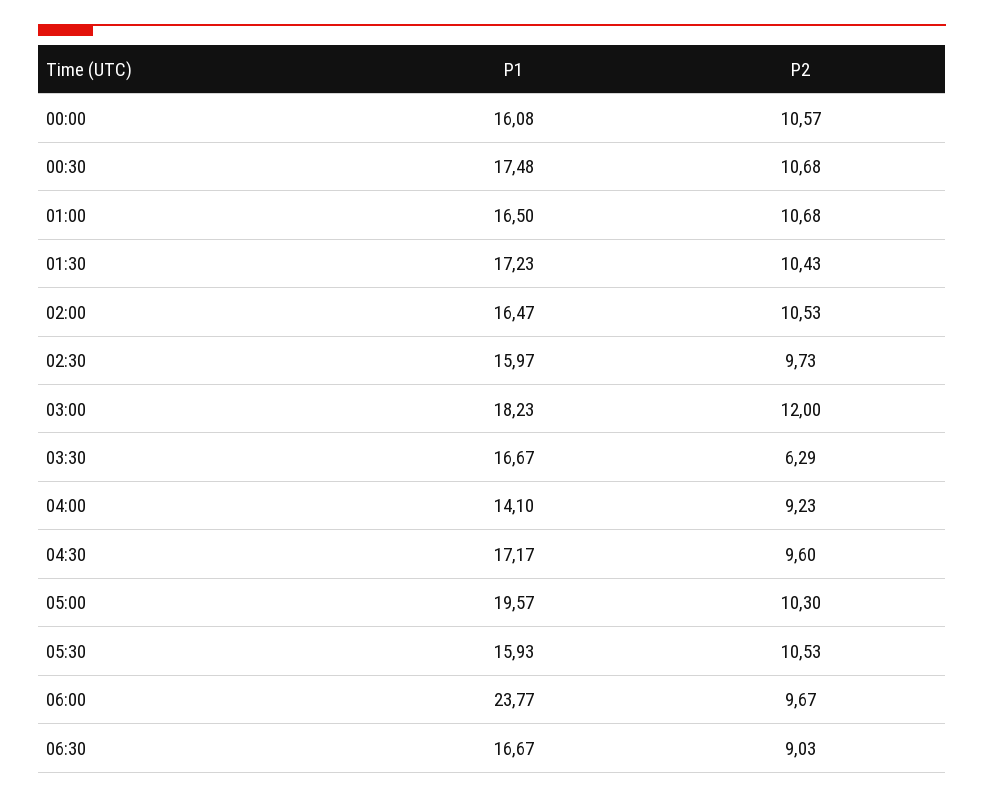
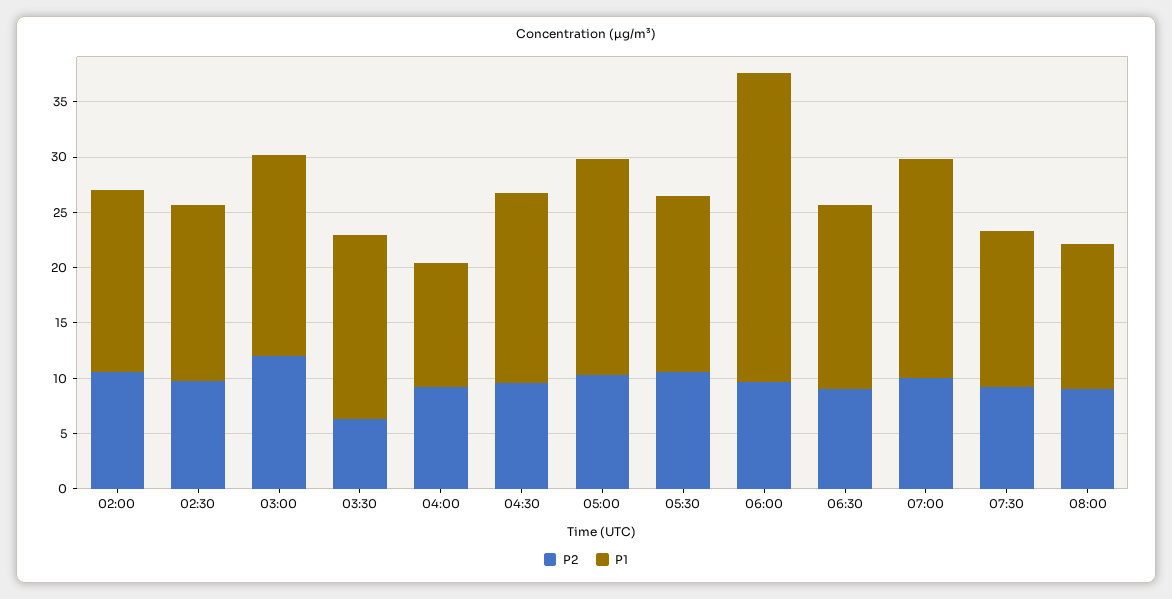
P1, 00:00: 16.08 -> none
P2, 00:00: 10.57 -> none
P1, 00:30: 17.48 -> none
P2, 00:30: 10.68 -> none
P1, 01:00: 16.5 -> none
P2, 01:00: 10.68 -> none
P1, 01:30: 17.23 -> none
P2, 01:30: 10.43 -> none
P1, 04:00: 14.1 -> 11
P1, 06:00: 23.77 -> 28
P2, 07:00: none -> 10
P1, 07:00: none -> 20
P2, 07:30: none -> 9
P1, 07:30: none -> 14
P2, 08:00: none -> 9
P1, 08:00: none -> 13

